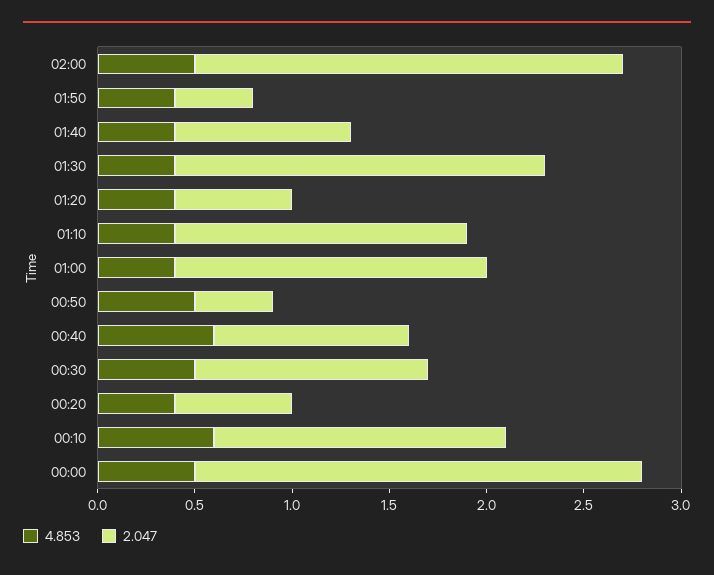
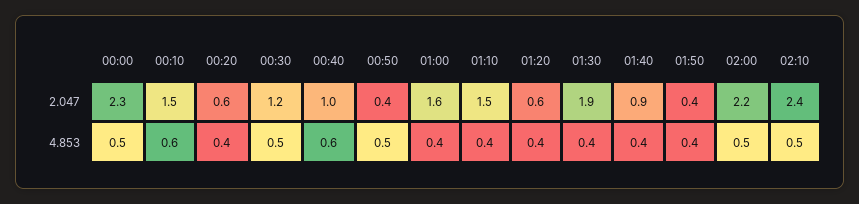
2.047, 02:10: none -> 2.4
4.853, 02:10: none -> 0.5

